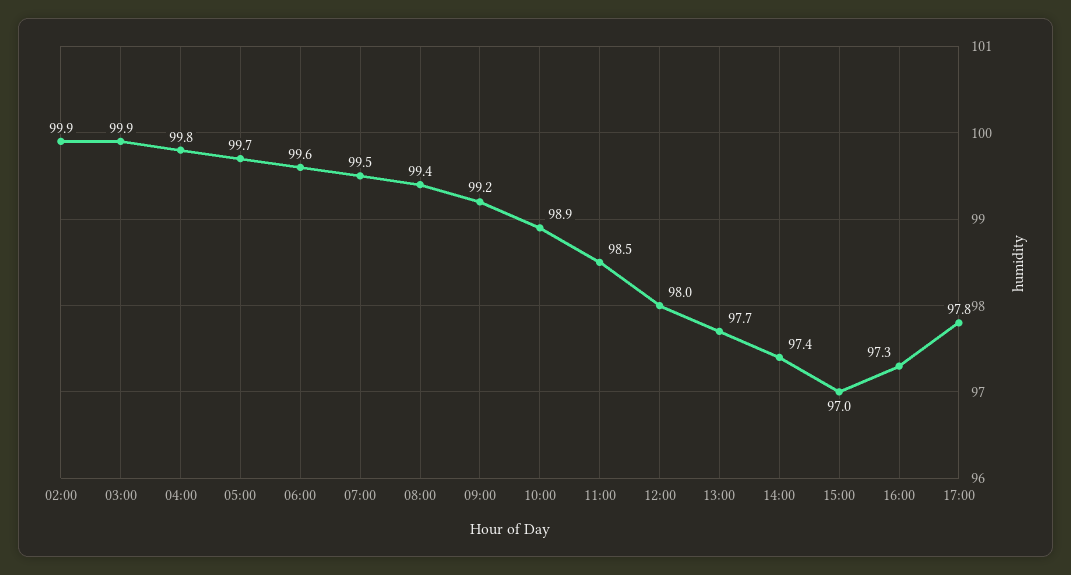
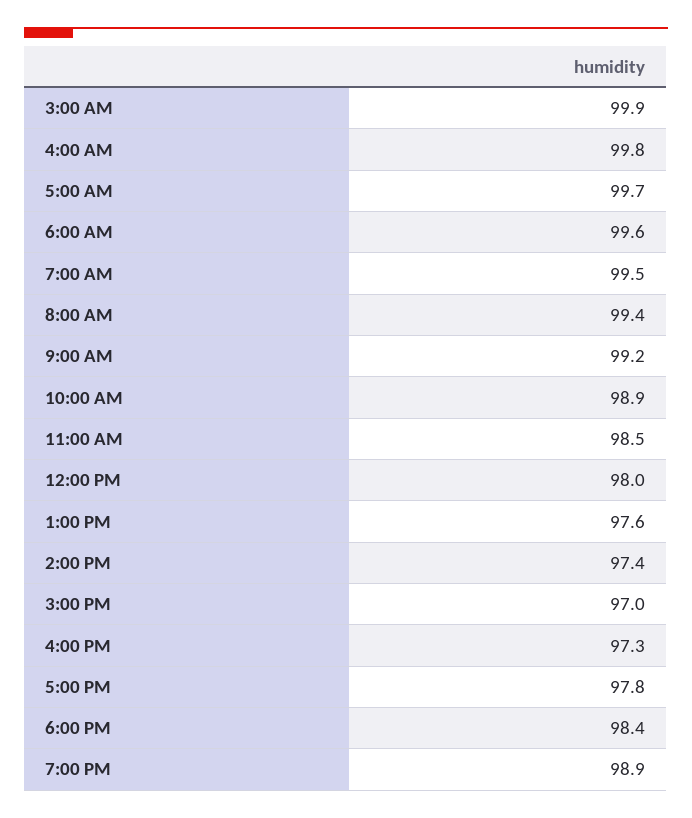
02:00: 99.9 -> none
13:00: 97.7 -> 97.6
6:00 PM: none -> 98.4
7:00 PM: none -> 98.9

